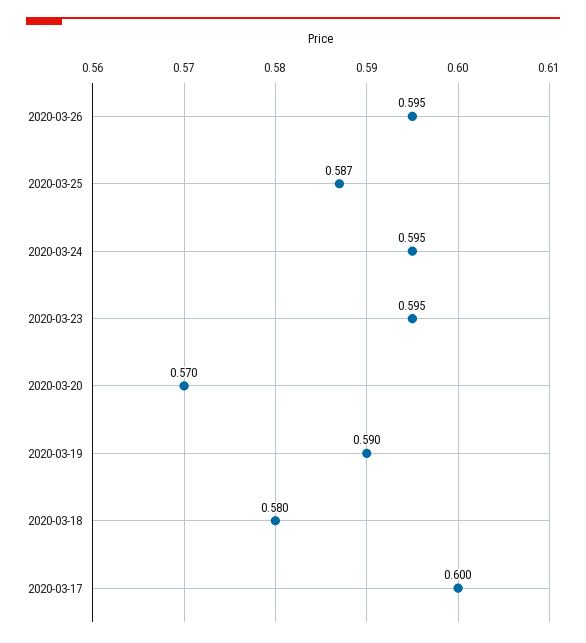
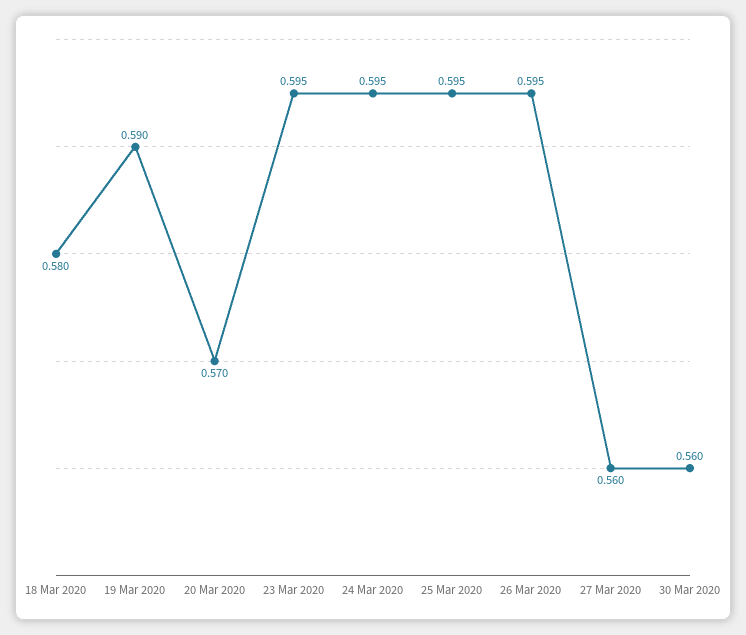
2020-03-25: 0.587 -> 0.595
2020-03-17: 0.6 -> none
27 Mar 2020: none -> 0.56
30 Mar 2020: none -> 0.56

